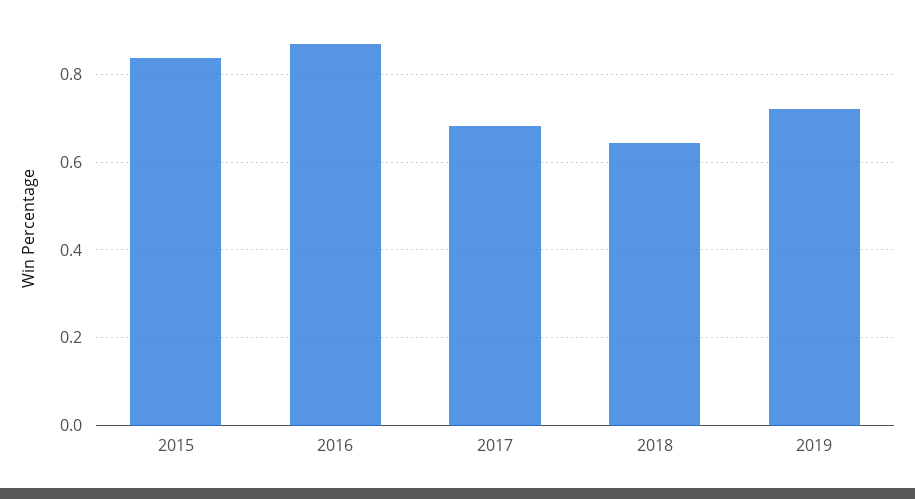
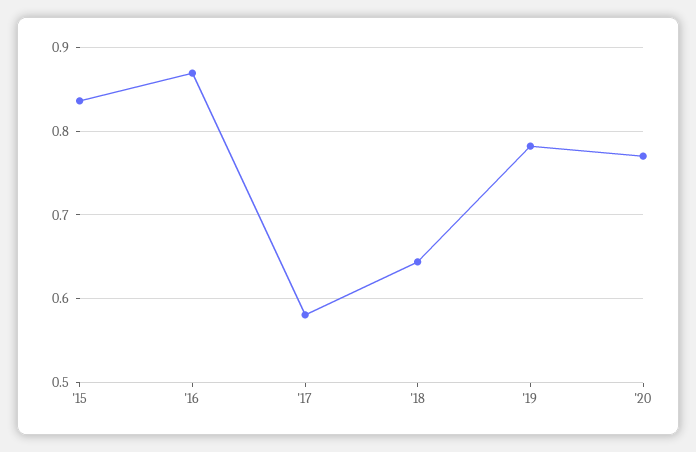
2017: 0.68 -> 0.58
2019: 0.72 -> 0.78
'20: none -> 0.77

